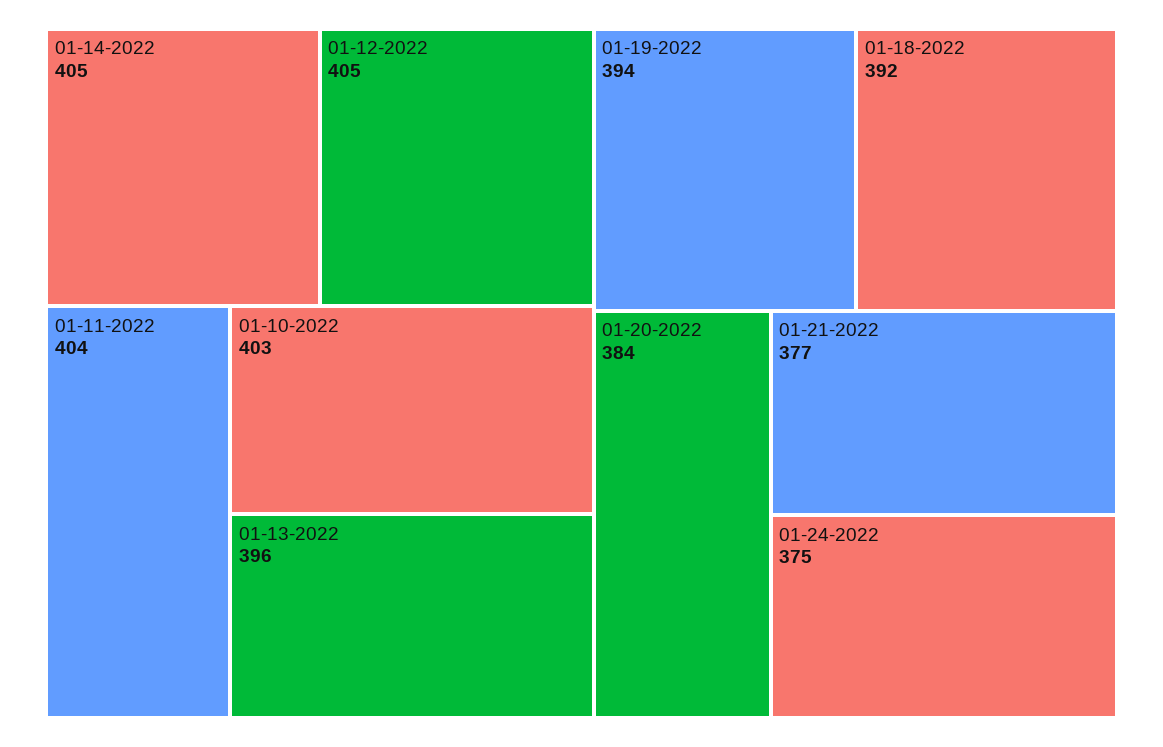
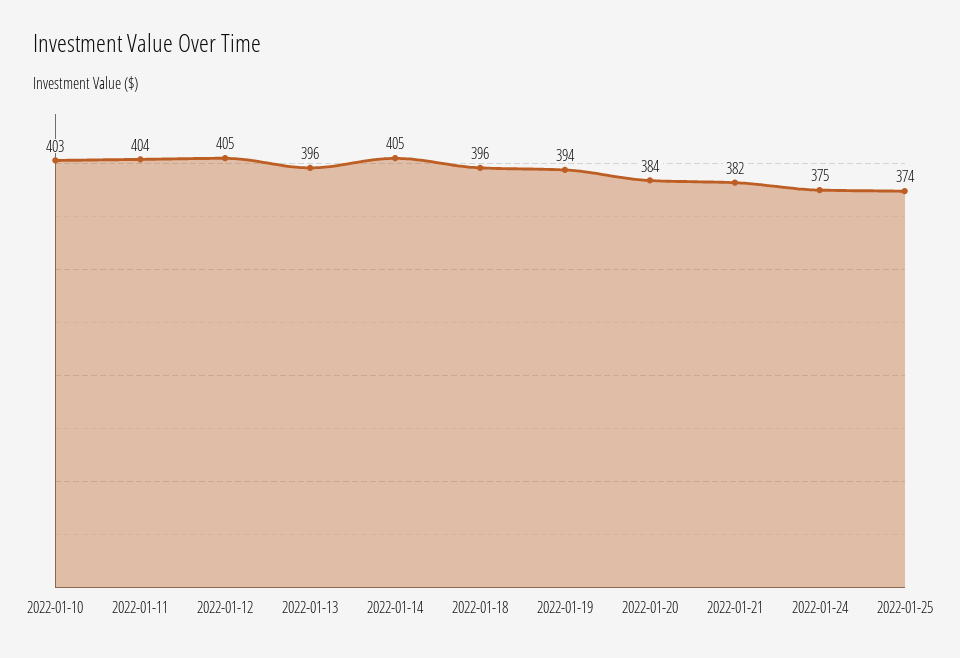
01-18-2022: 392 -> 396
01-21-2022: 377 -> 382
2022-01-25: none -> 374

